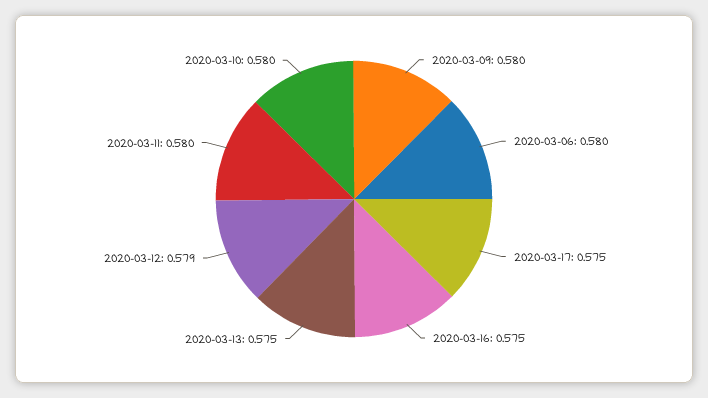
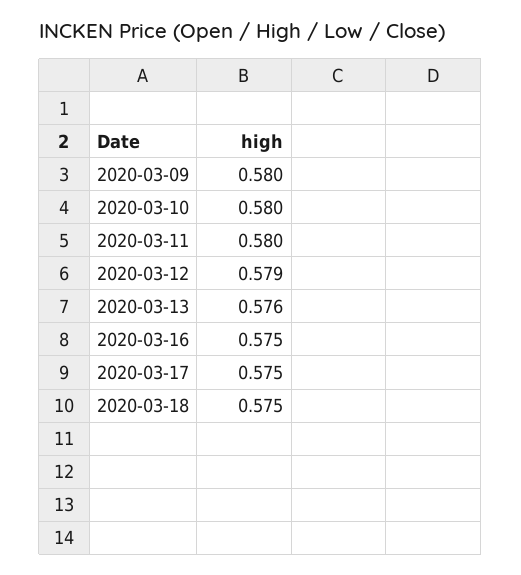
2020-03-06: 0.58 -> none
2020-03-13: 0.575 -> 0.576
2020-03-18: none -> 0.575

